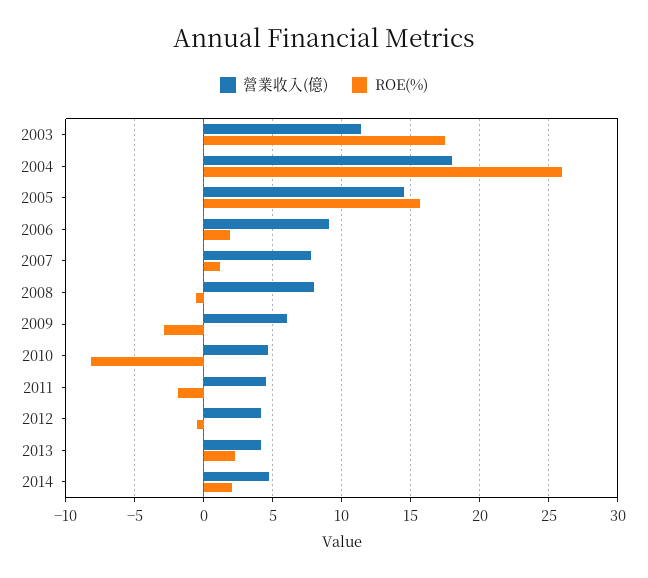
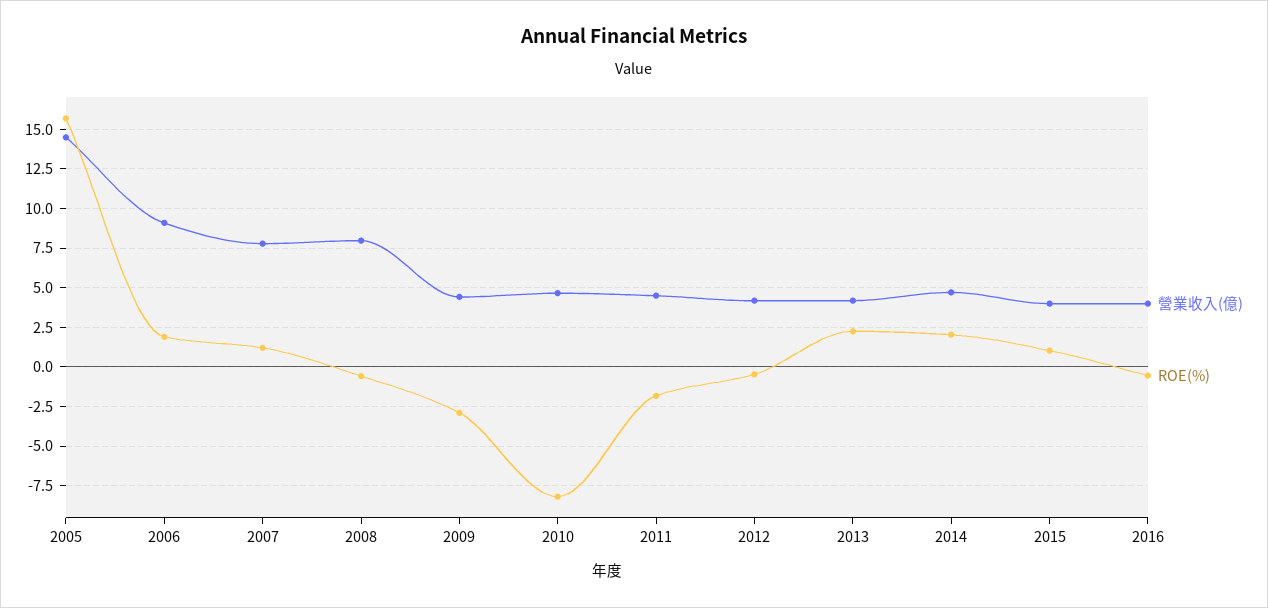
營業收入(億), 2003: 11.5 -> none
ROE(%), 2003: 17.5 -> none
營業收入(億), 2004: 18 -> none
ROE(%), 2004: 26 -> none
營業收入(億), 2009: 6 -> 4.5
營業收入(億), 2015: none -> 4
ROE(%), 2015: none -> 1
營業收入(億), 2016: none -> 4
ROE(%), 2016: none -> -0.5

